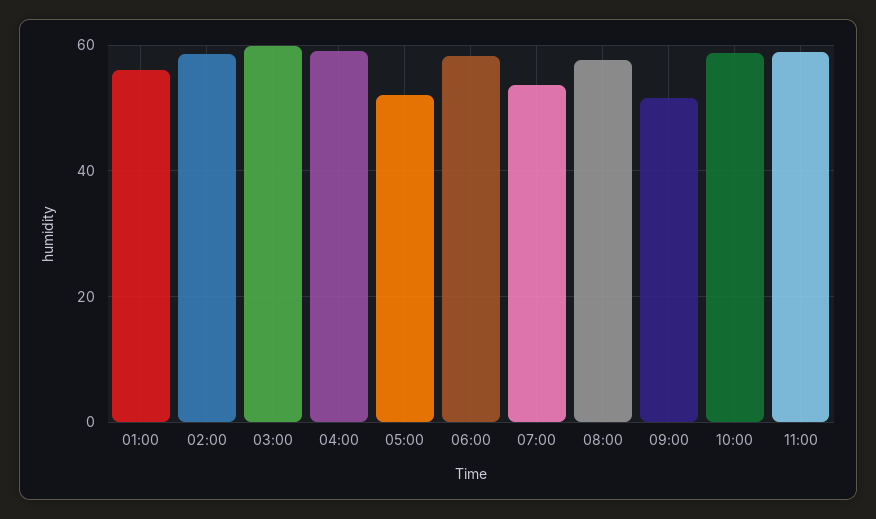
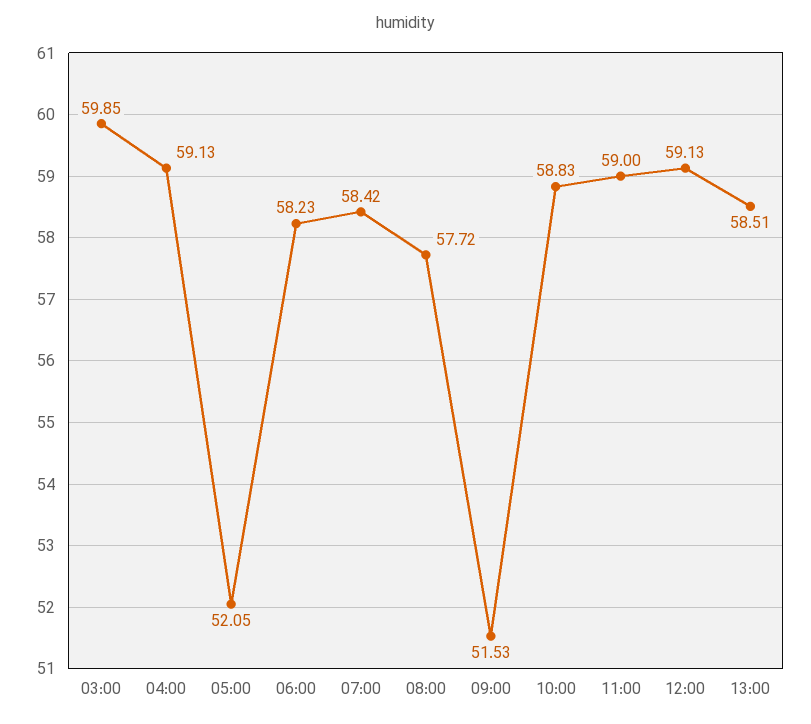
01:00: 56 -> none
02:00: 58 -> none
07:00: 54 -> 58.42
12:00: none -> 59.13
13:00: none -> 58.51

